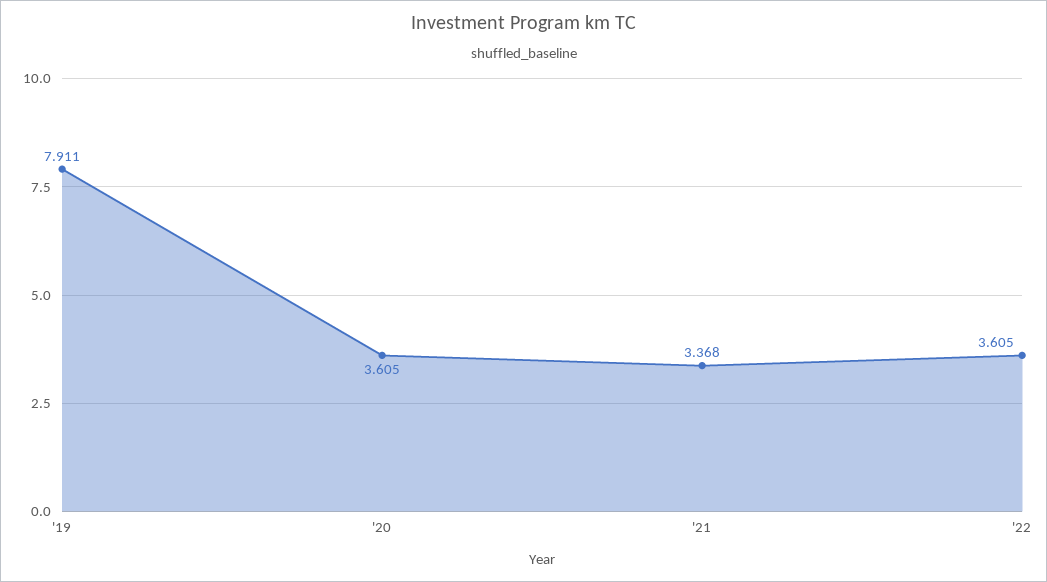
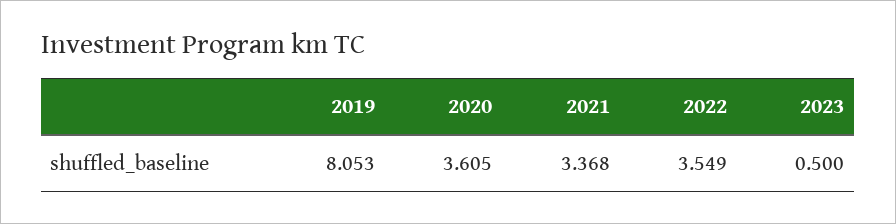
'19: 7.911 -> 8.053
'22: 3.605 -> 3.549
2023: none -> 0.5

